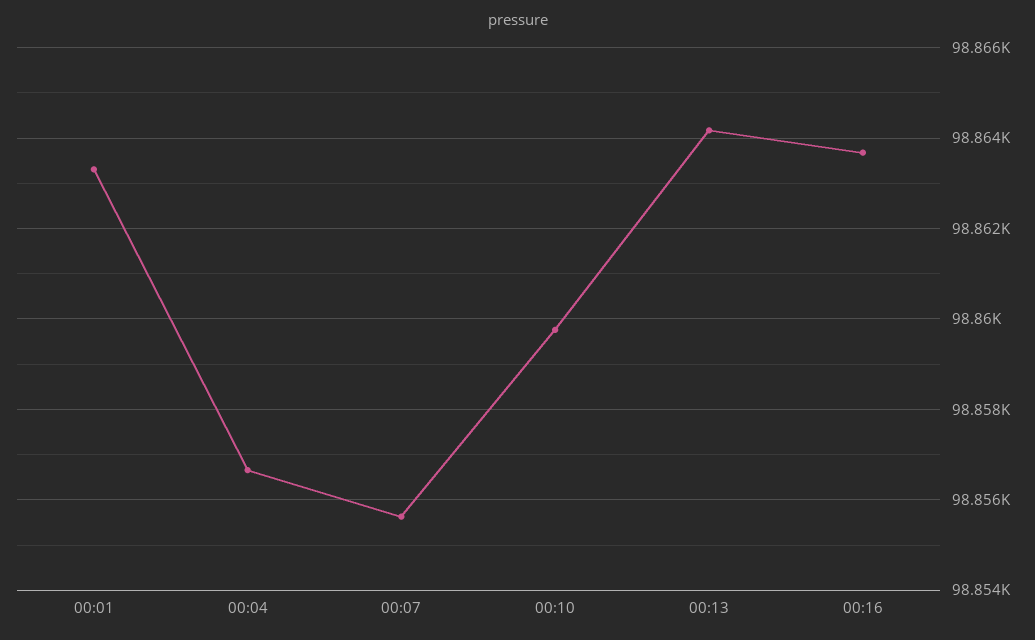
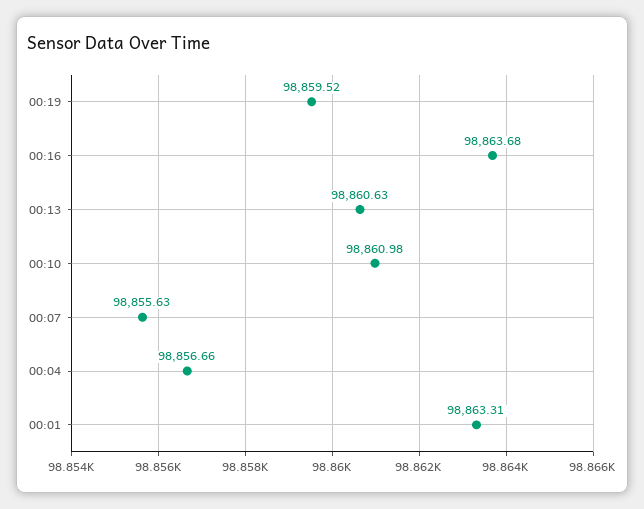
00:10: 98859.8 -> 98860.98
00:13: 98864.2 -> 98860.63
00:19: none -> 98859.52

